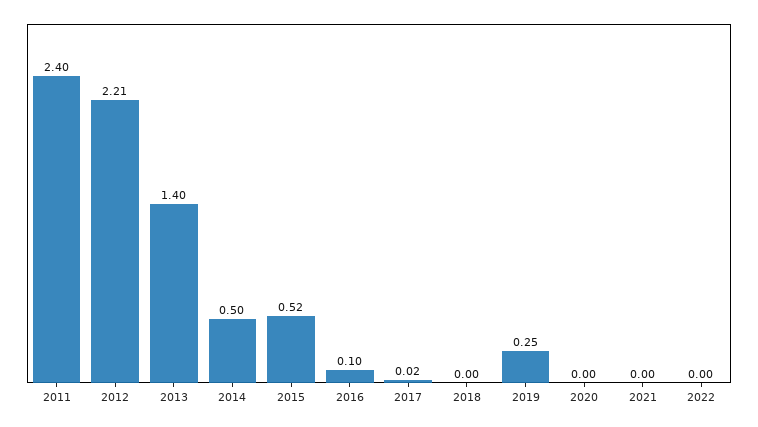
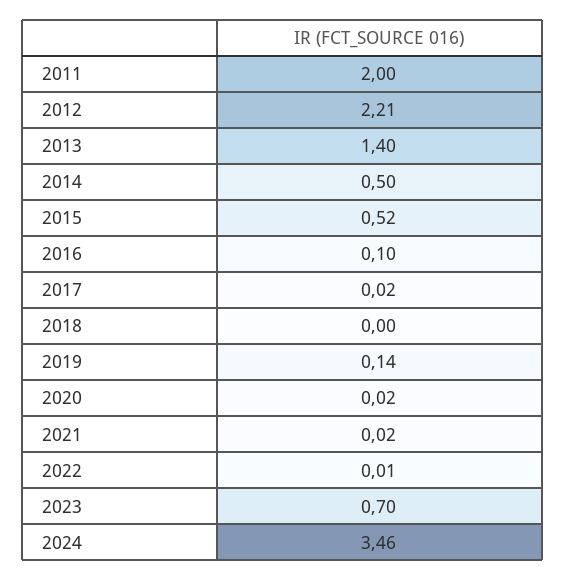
2011: 2.4 -> 2
2019: 0.25 -> 0.14
2020: 0 -> 0.02
2021: 0 -> 0.02
2022: 0 -> 0.01
2023: none -> 0.7
2024: none -> 3.46

